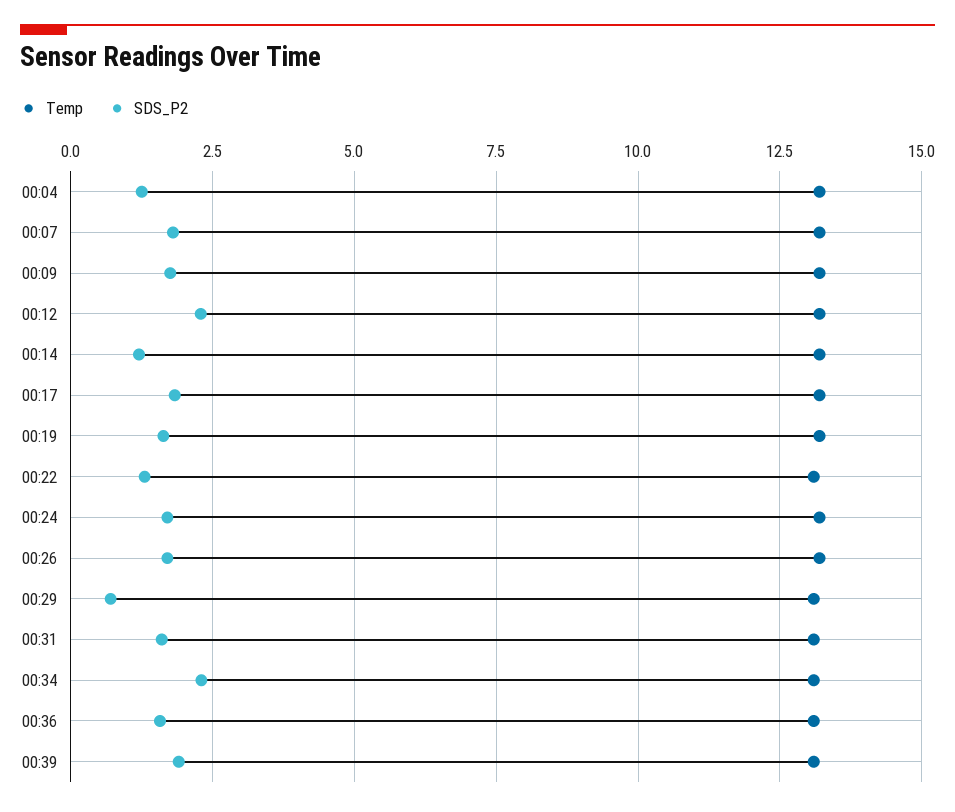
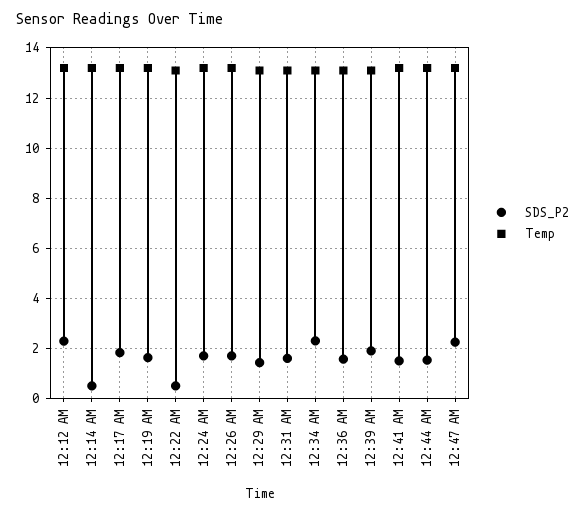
Temp, 00:04: 13.25 -> none
SDS_P2, 00:04: 1.25 -> none
Temp, 00:07: 13.25 -> none
SDS_P2, 00:07: 1.75 -> none
Temp, 00:09: 13.25 -> none
SDS_P2, 00:09: 1.75 -> none
SDS_P2, 00:14: 1.25 -> 0.5
SDS_P2, 00:22: 1.25 -> 0.5
SDS_P2, 00:29: 0.75 -> 1.5
SDS_P2, 12:41 AM: none -> 1.5
Temp, 12:41 AM: none -> 13.25
SDS_P2, 12:44 AM: none -> 1.5
Temp, 12:44 AM: none -> 13.25
SDS_P2, 12:47 AM: none -> 2.25
Temp, 12:47 AM: none -> 13.25

